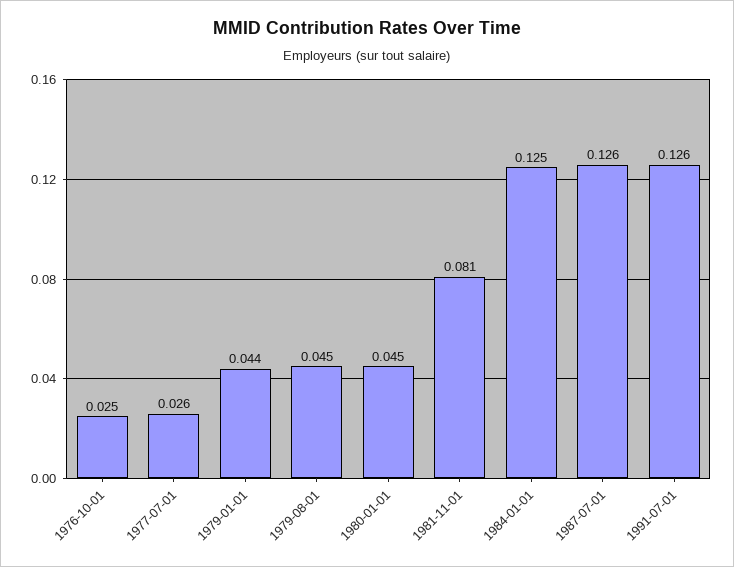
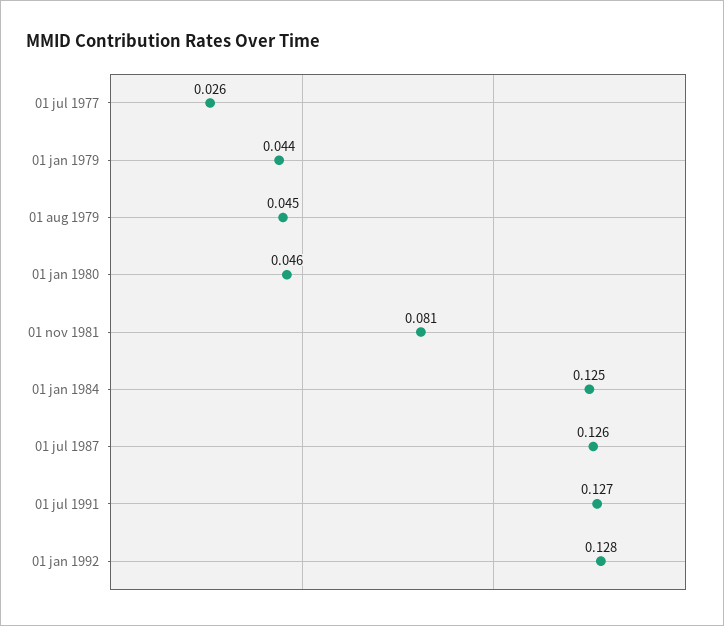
1976-10-01: 0.025 -> none
1980-01-01: 0.045 -> 0.046
1991-07-01: 0.126 -> 0.127
01 jan 1992: none -> 0.128

